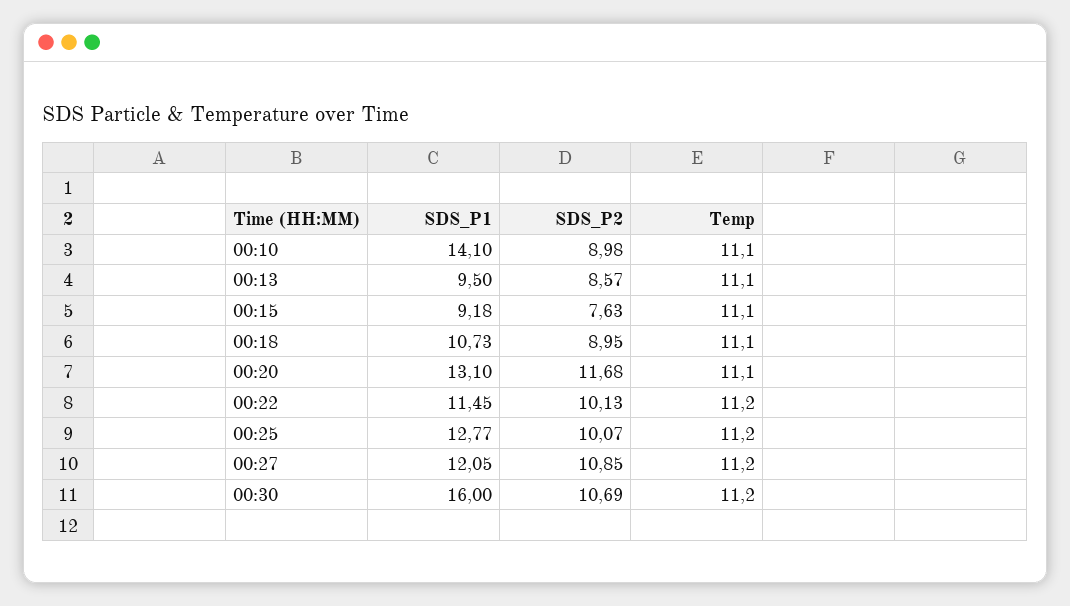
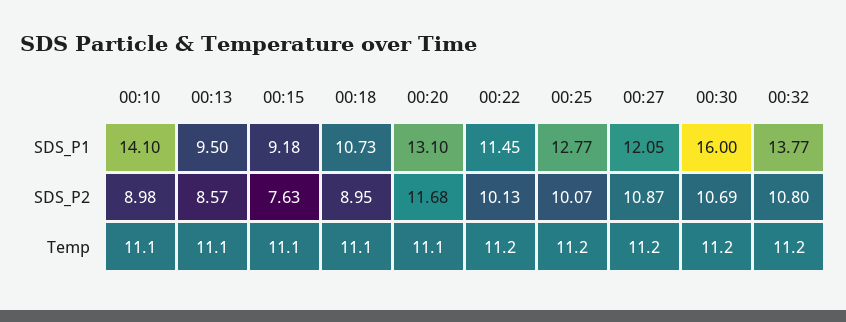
SDS_P2, 00:27: 10.85 -> 10.87
SDS_P1, 00:32: none -> 13.77
SDS_P2, 00:32: none -> 10.8
Temp, 00:32: none -> 11.2

